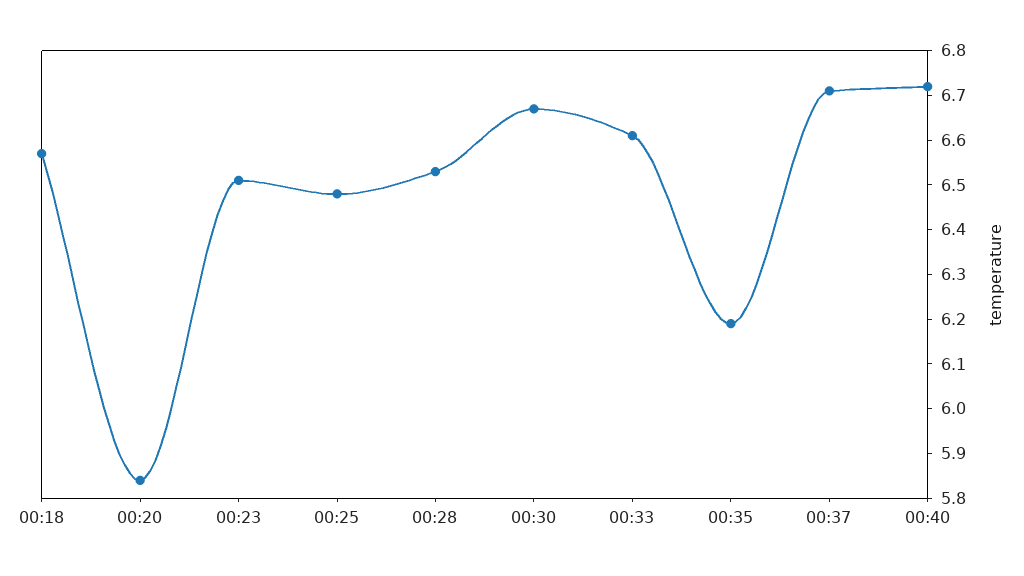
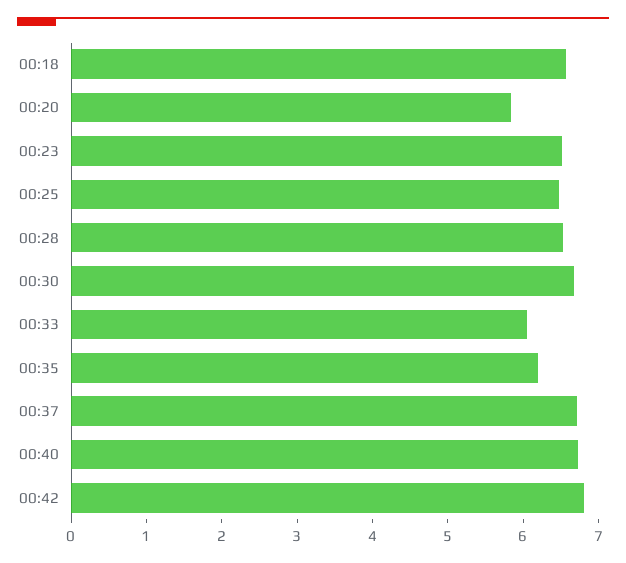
00:33: 6.6 -> 6
00:42: none -> 6.8

